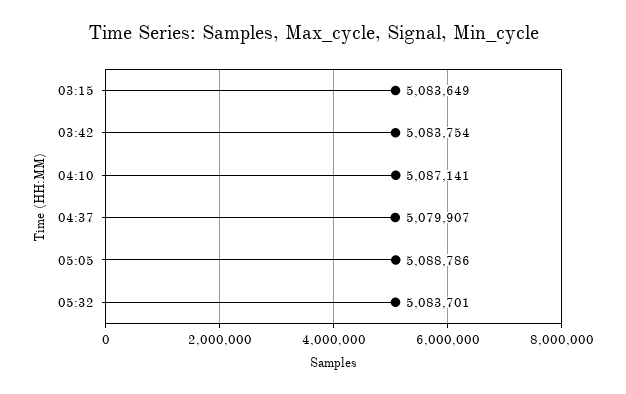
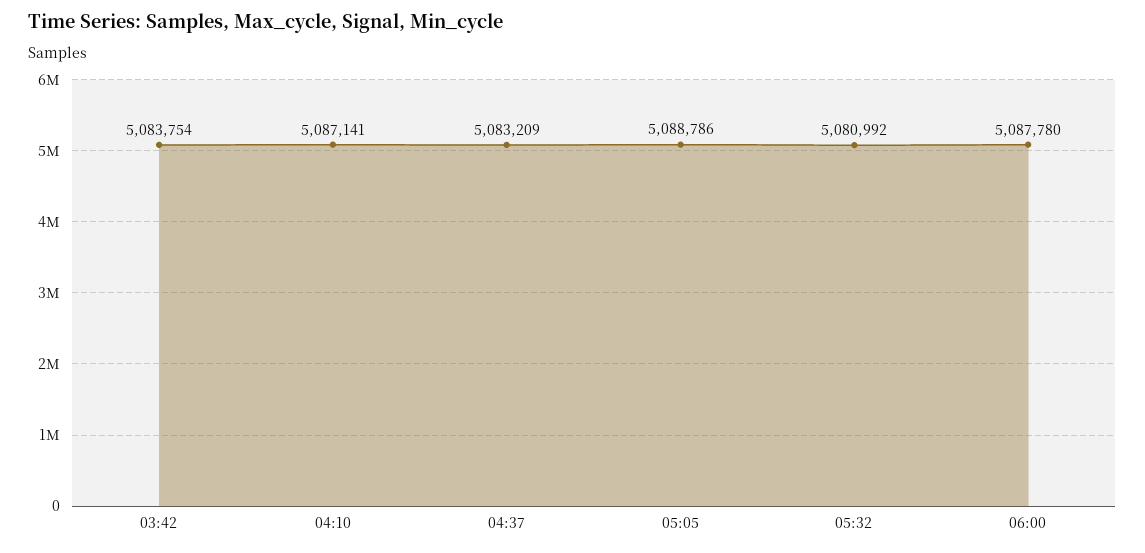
03:15: 5083649 -> none
04:37: 5079907 -> 5083209
05:32: 5083701 -> 5080992
06:00: none -> 5087780

